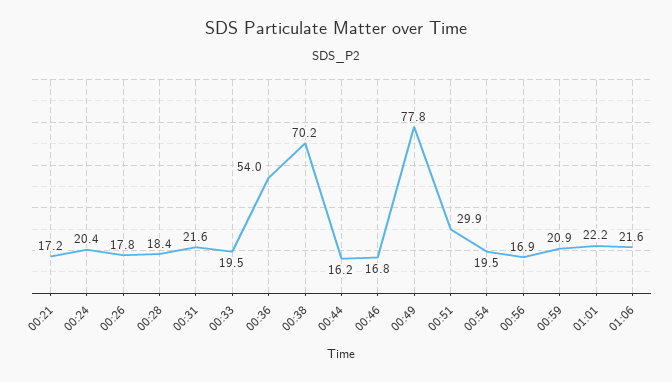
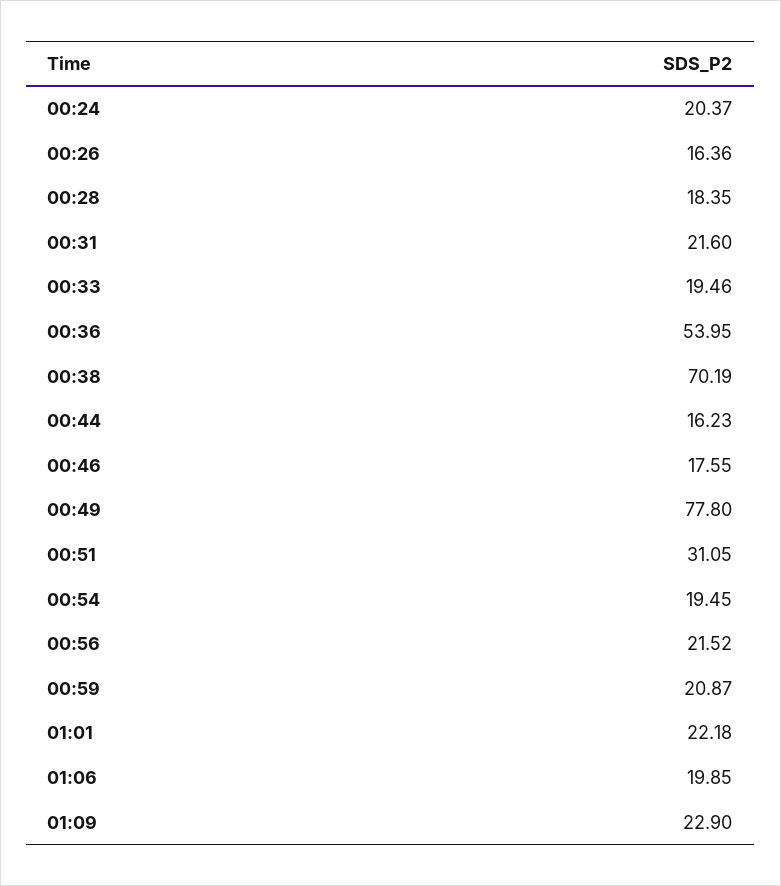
00:21: 17.2 -> none
00:26: 17.8 -> 16.36
00:46: 16.8 -> 17.55
00:51: 29.9 -> 31.05
00:56: 16.9 -> 21.52
01:06: 21.6 -> 19.85
01:09: none -> 22.9

